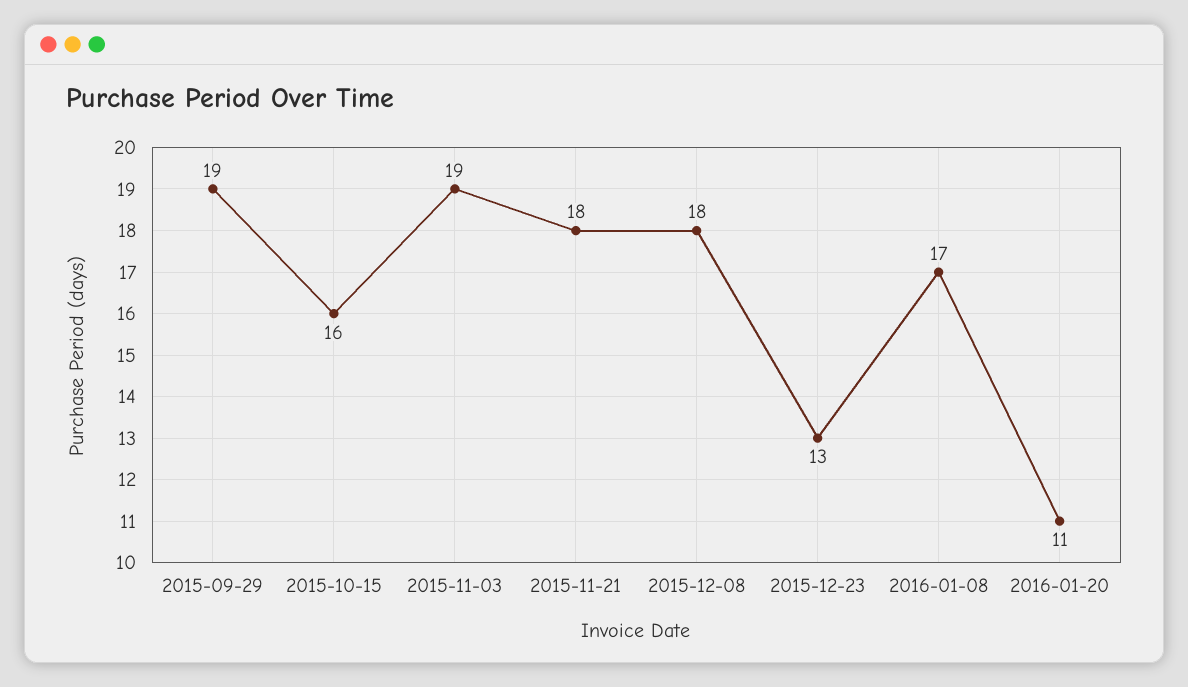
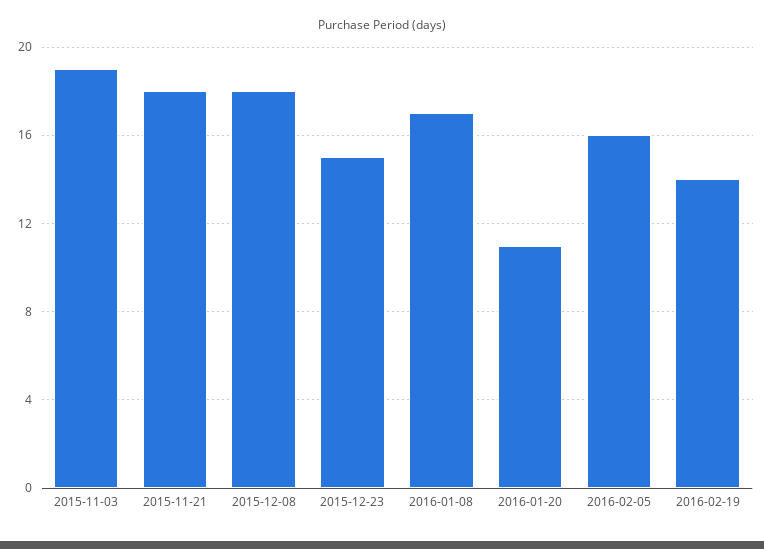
2015-09-29: 19 -> none
2015-10-15: 16 -> none
2015-12-23: 13 -> 15
2016-02-05: none -> 16
2016-02-19: none -> 14

